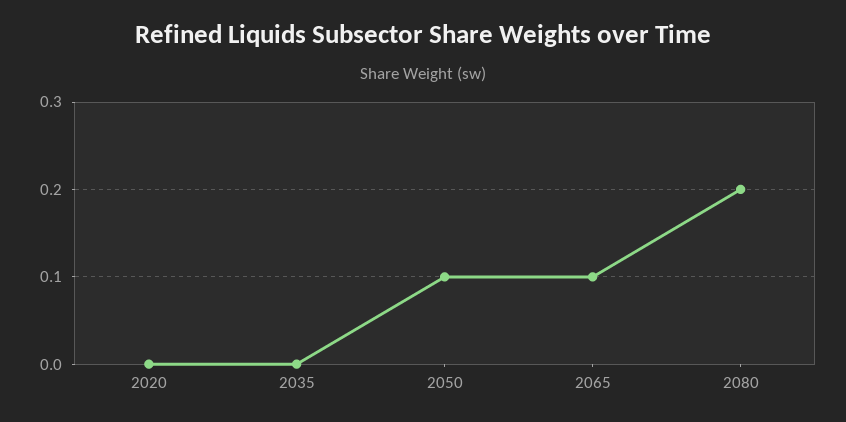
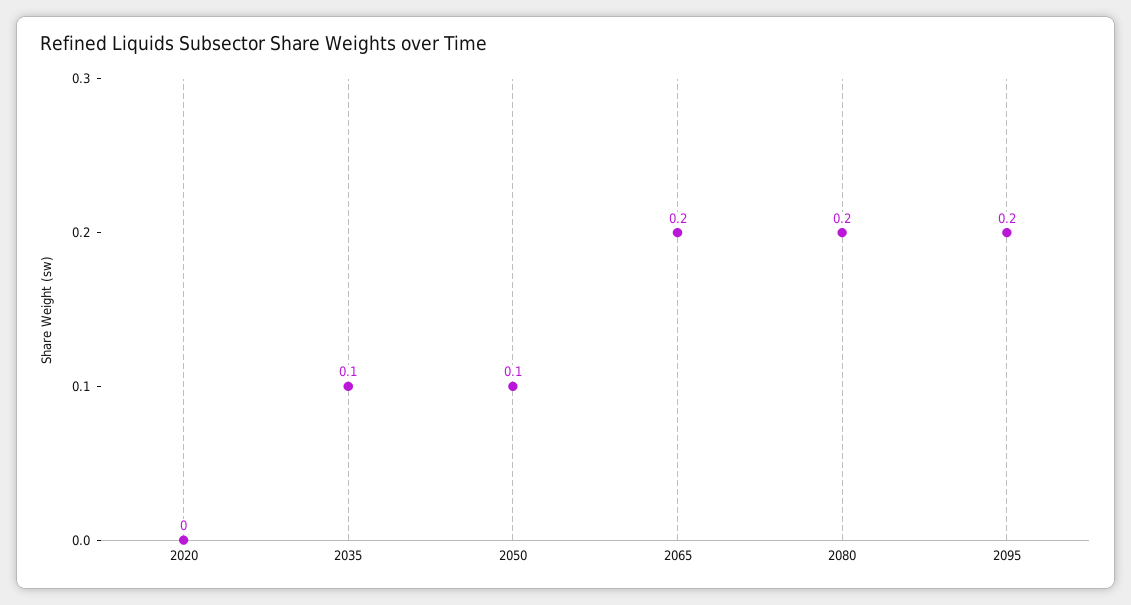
2035: 0 -> 0.1
2065: 0.1 -> 0.2
2095: none -> 0.2

